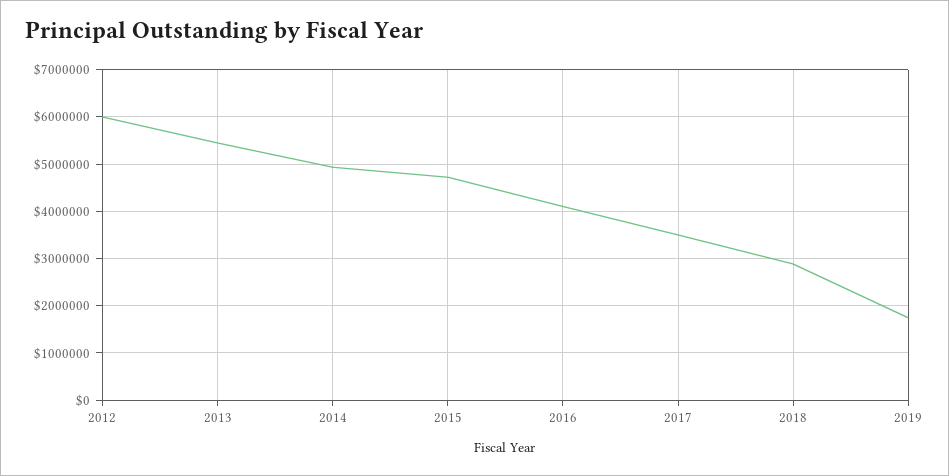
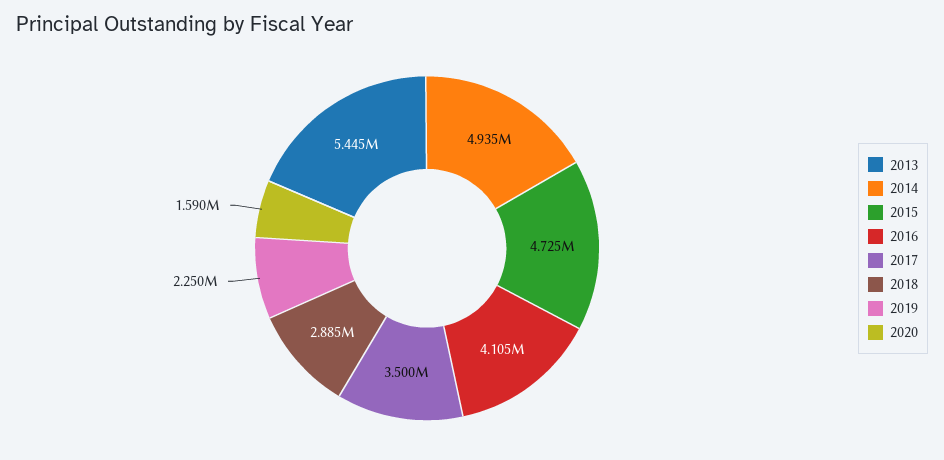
2012: 6000000 -> none
2019: 1800000 -> 2250000
2020: none -> 1590000

